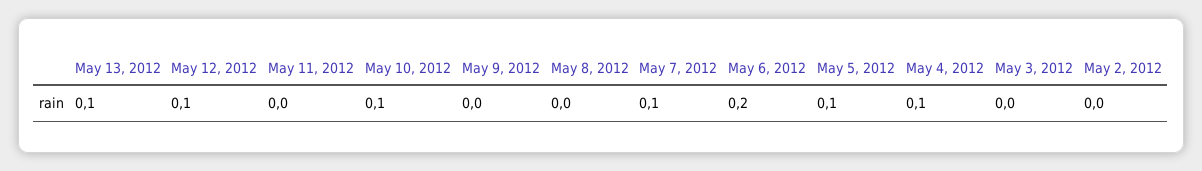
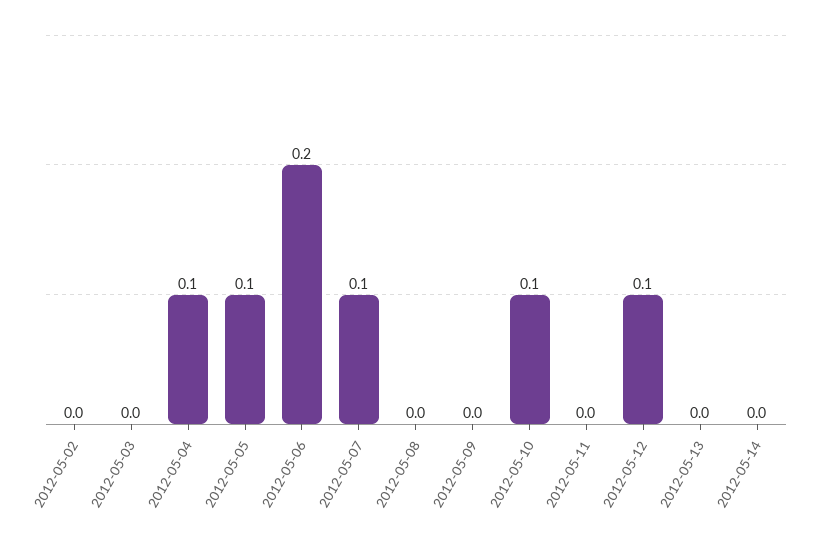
May 13, 2012: 0.1 -> 0
2012-05-14: none -> 0

